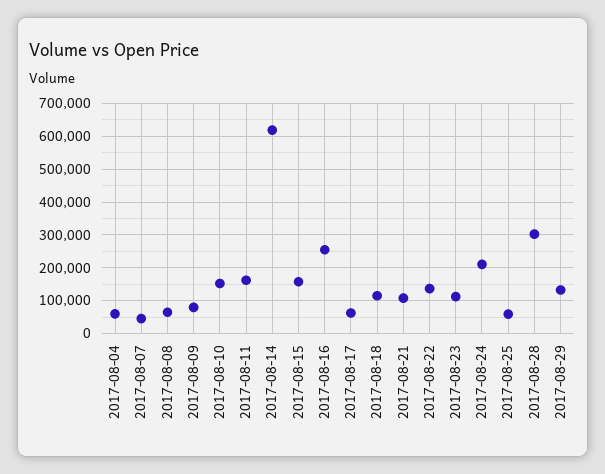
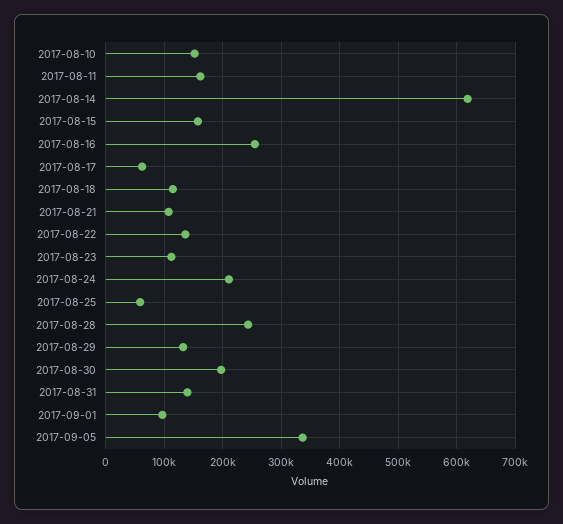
2017-08-04: 60000 -> none
2017-08-07: 40000 -> none
2017-08-08: 60000 -> none
2017-08-09: 80000 -> none
2017-08-28: 300000 -> 240000
2017-08-30: none -> 200000
2017-08-31: none -> 140000
2017-09-01: none -> 100000
2017-09-05: none -> 340000

